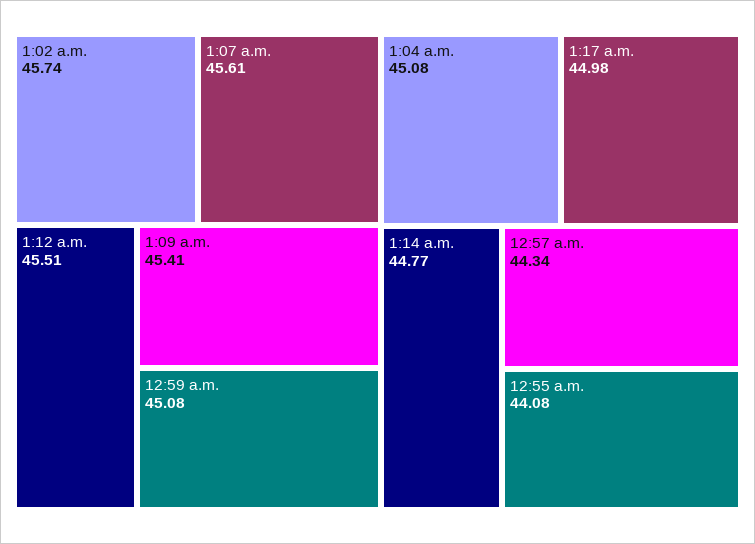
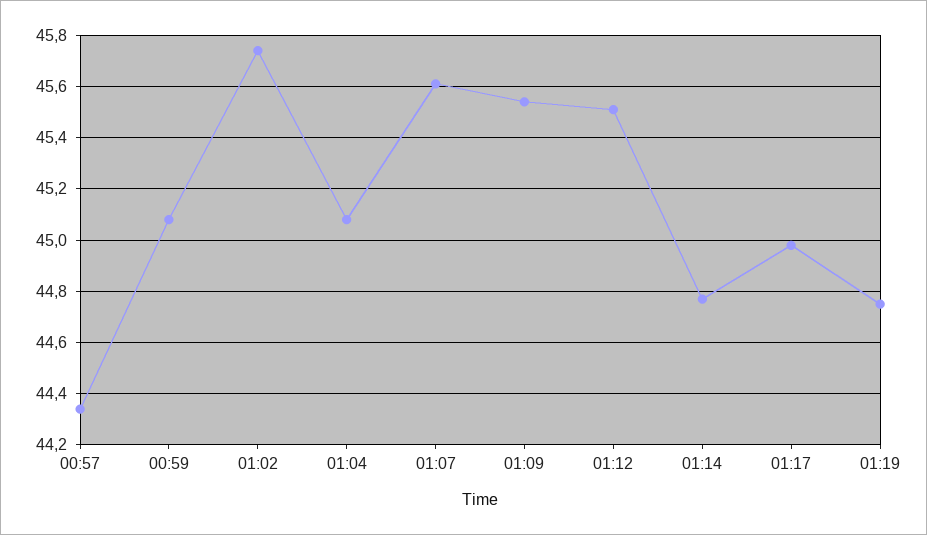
1:09 a.m.: 45.41 -> 45.55
12:55 a.m.: 44.08 -> none
01:19: none -> 44.75

